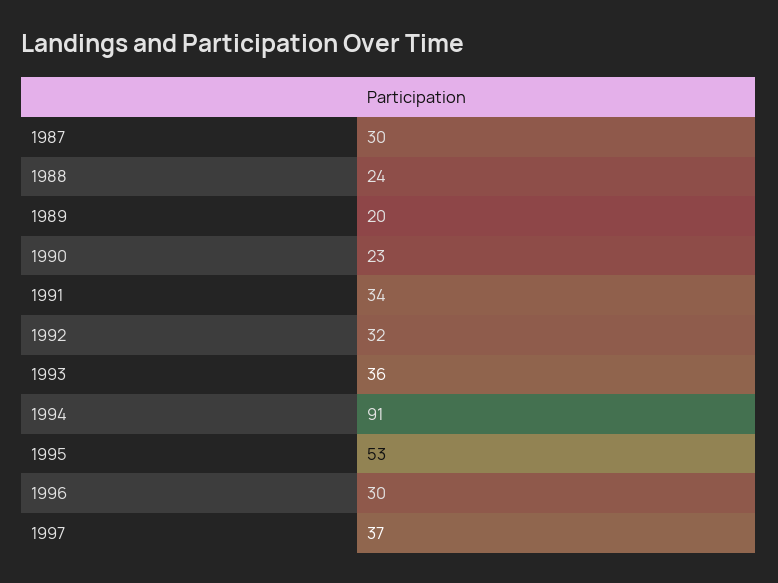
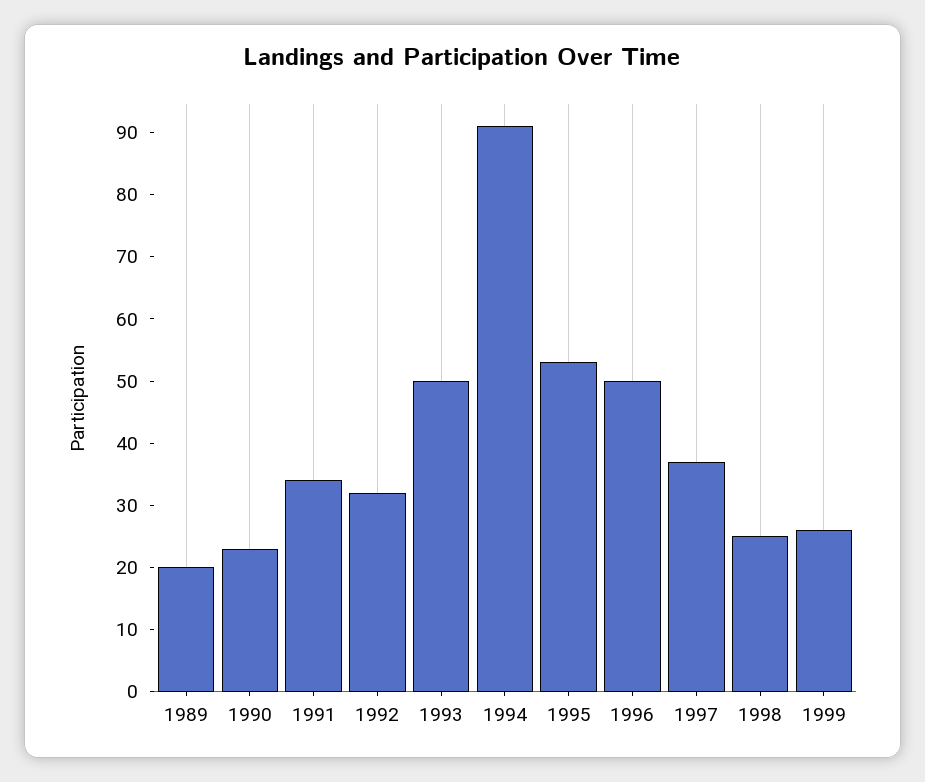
1987: 30 -> none
1988: 24 -> none
1993: 36 -> 50
1996: 30 -> 50
1998: none -> 25
1999: none -> 25

